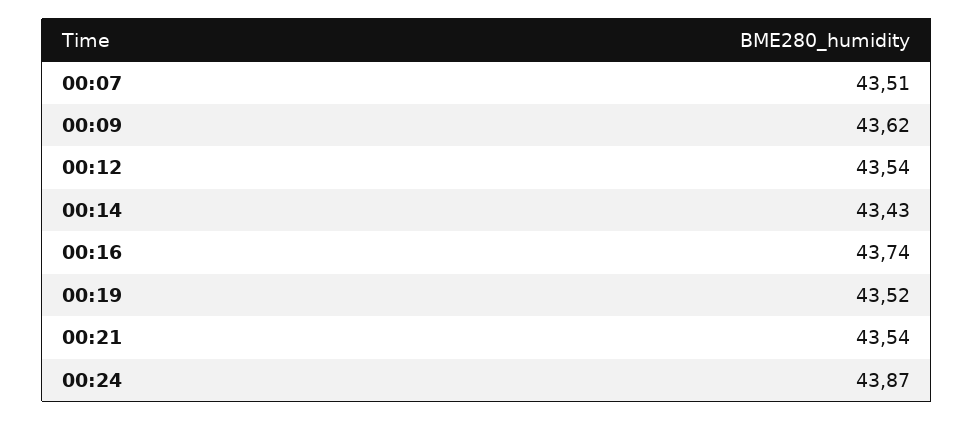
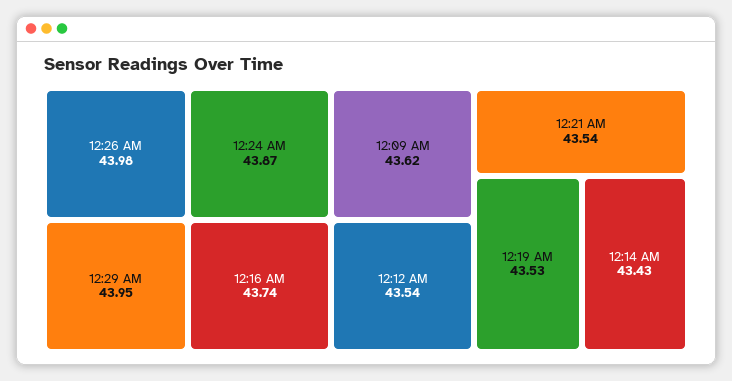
00:07: 43.51 -> none
00:19: 43.52 -> 43.53
12:26 AM: none -> 43.98
12:29 AM: none -> 43.95

